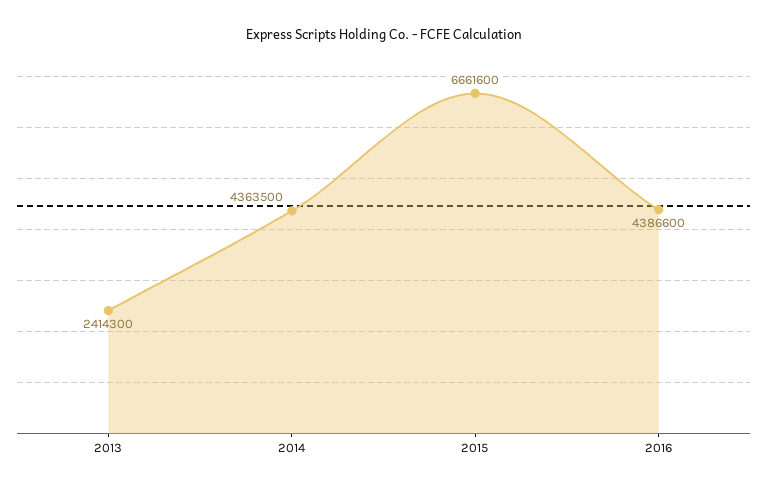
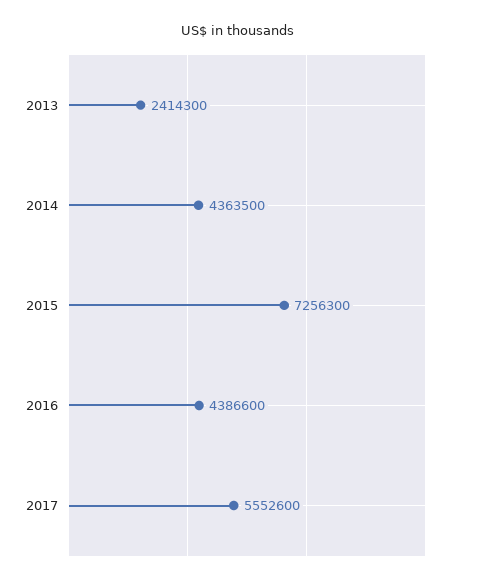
2015: 6661600 -> 7256300
2017: none -> 5552600

